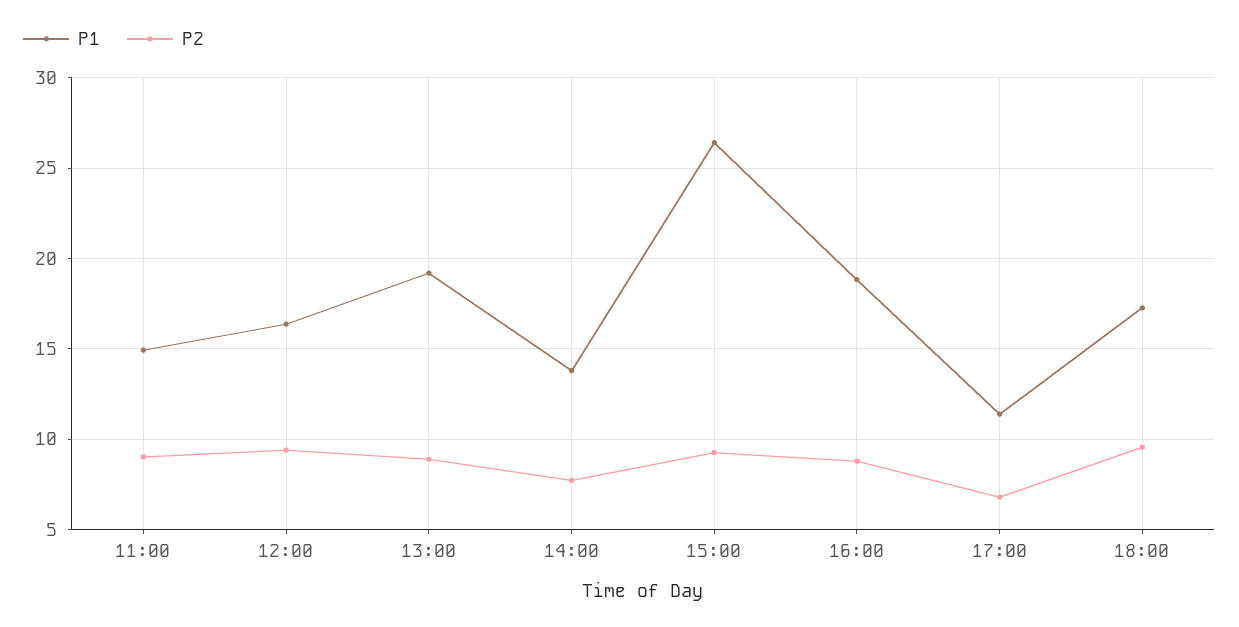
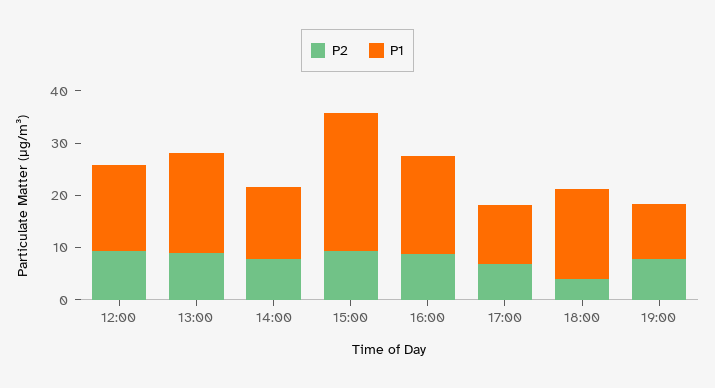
P1, 11:00: 15 -> none
P2, 11:00: 9 -> none
P2, 18:00: 9.5 -> 4
P2, 19:00: none -> 8
P1, 19:00: none -> 10

